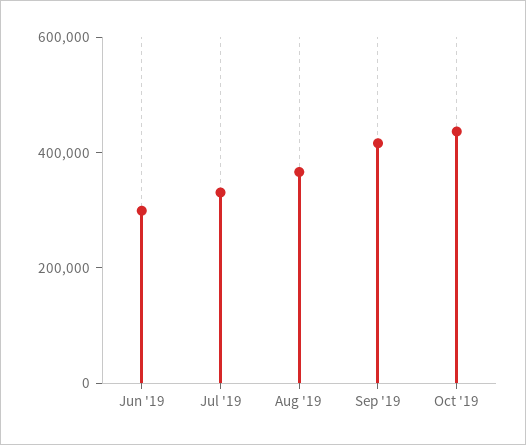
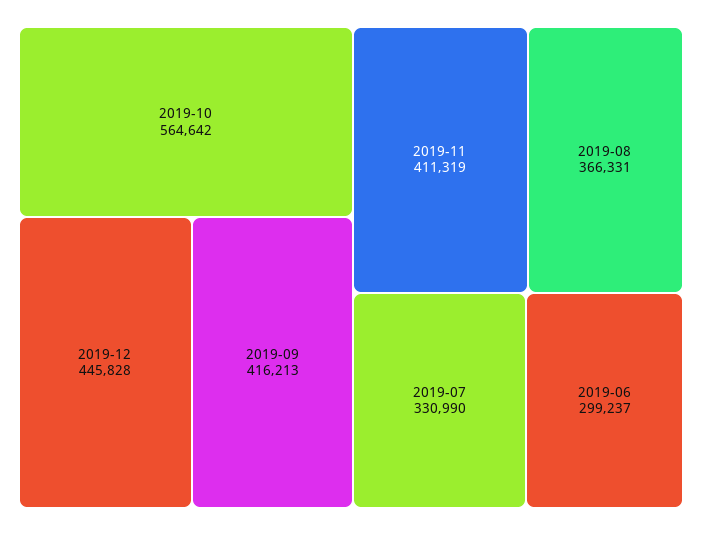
Oct '19: 450000 -> 564642
2019-12: none -> 445828
2019-11: none -> 411319

